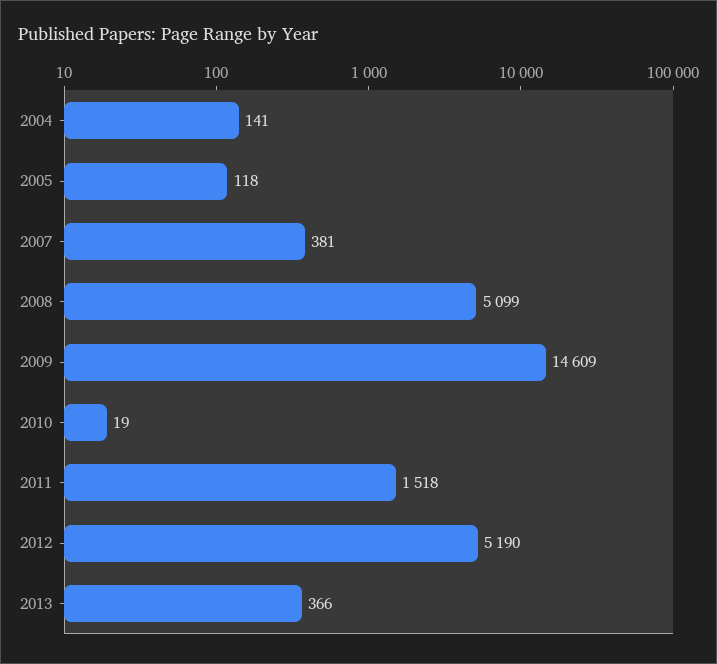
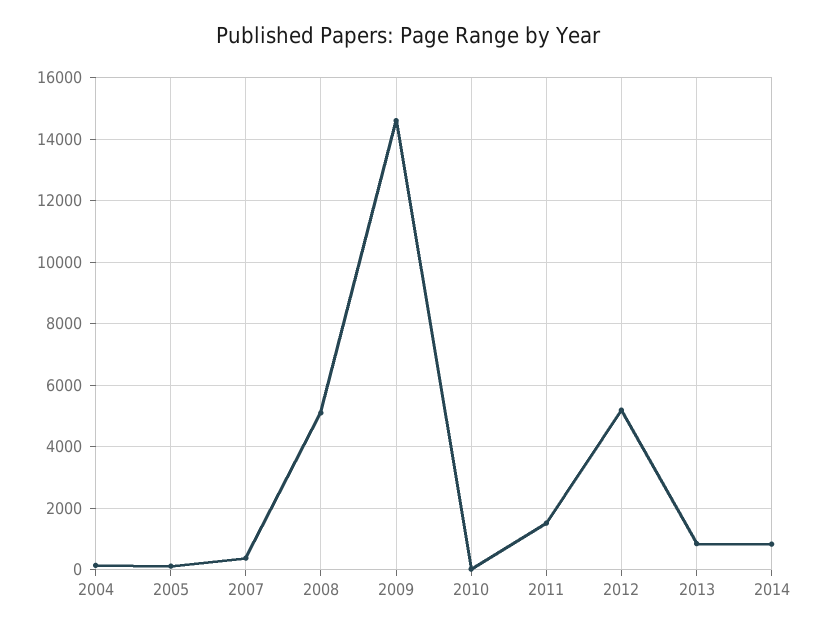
2013: 366 -> 800
2014: none -> 800

